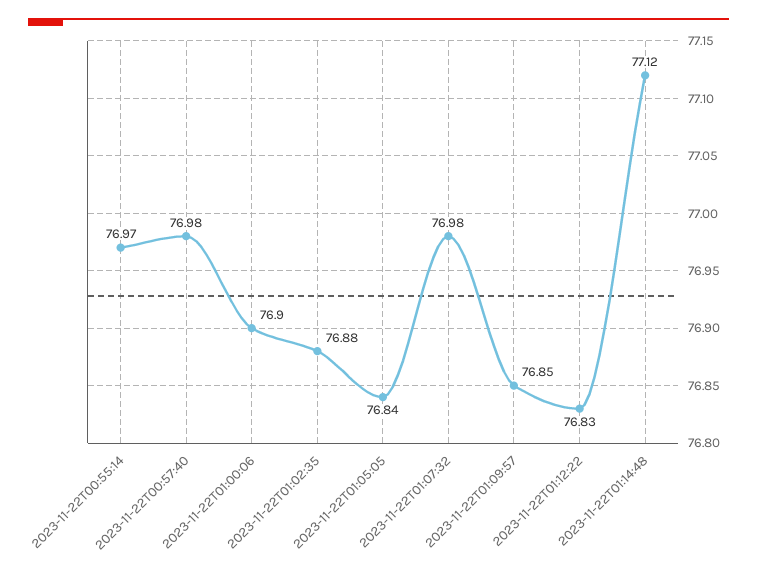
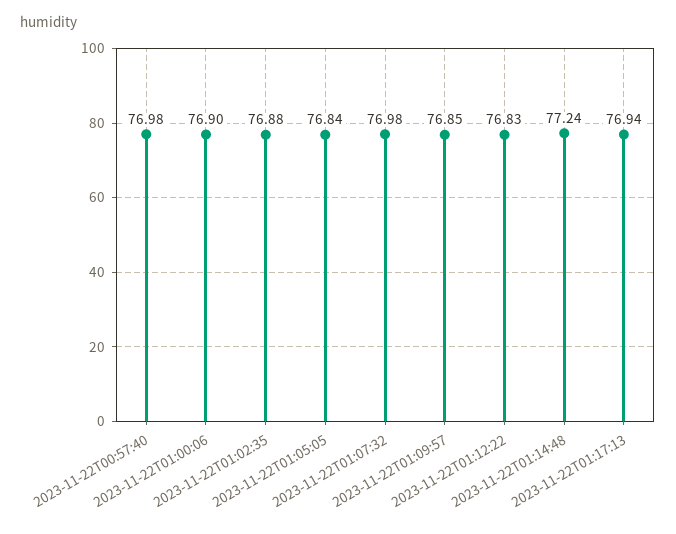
2023-11-22T00:55:14: 76.97 -> none
2023-11-22T01:14:48: 77.12 -> 77.24
2023-11-22T01:17:13: none -> 76.94

